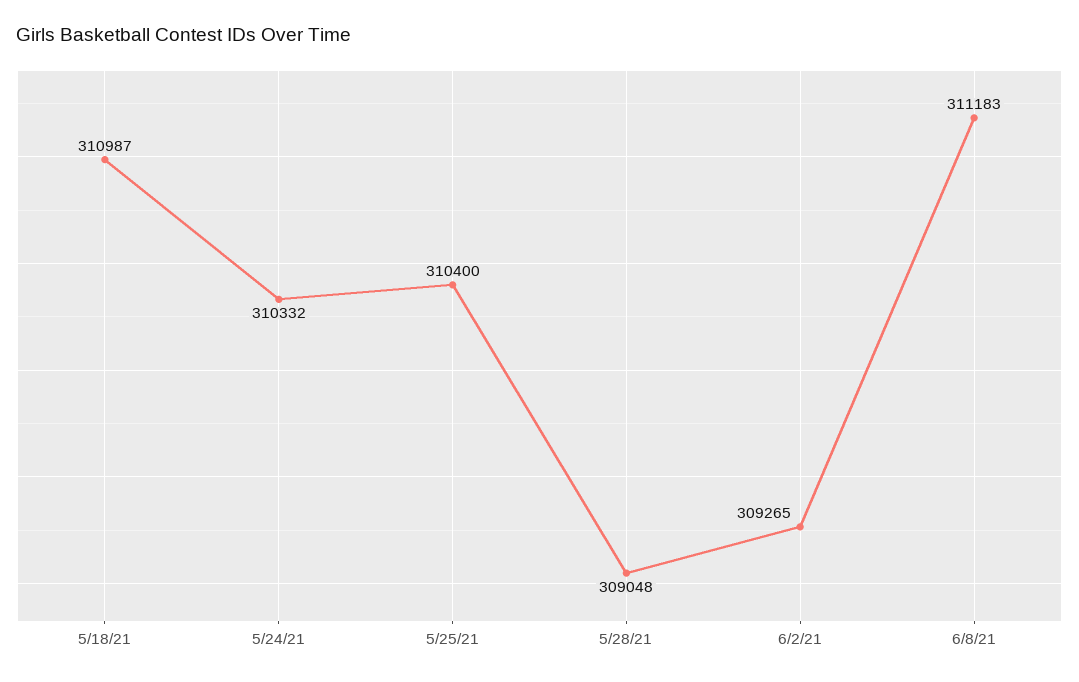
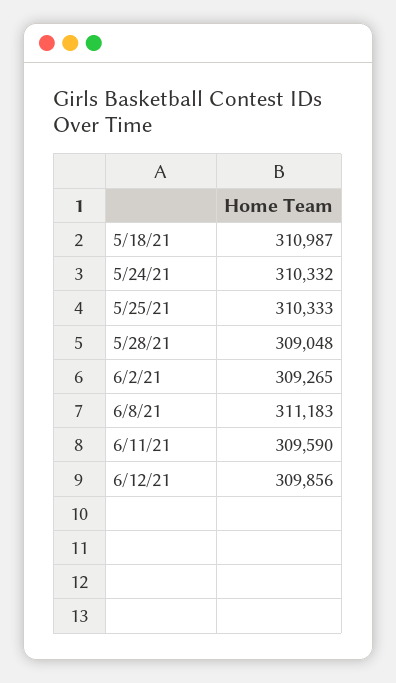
5/25/21: 310400 -> 310333
6/11/21: none -> 309590
6/12/21: none -> 309856

